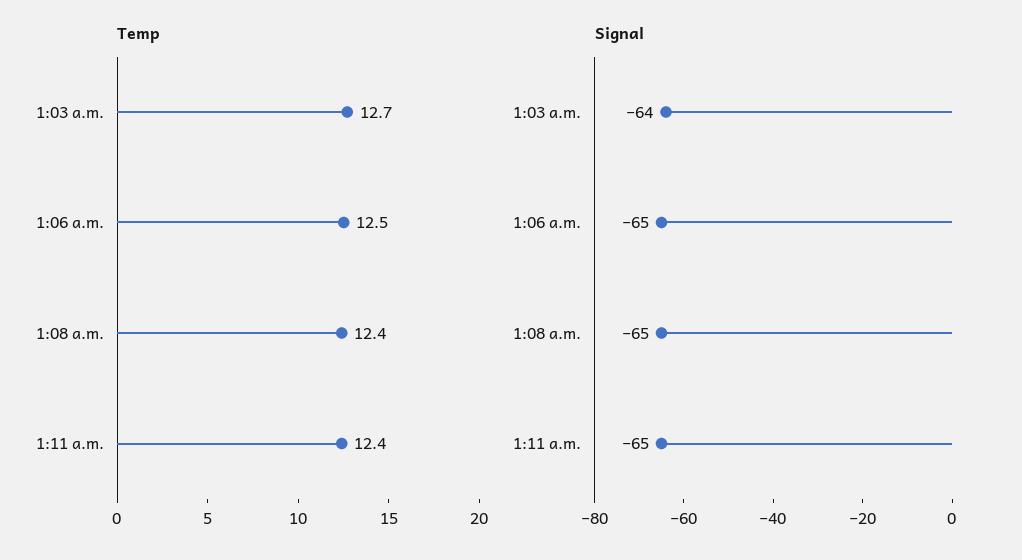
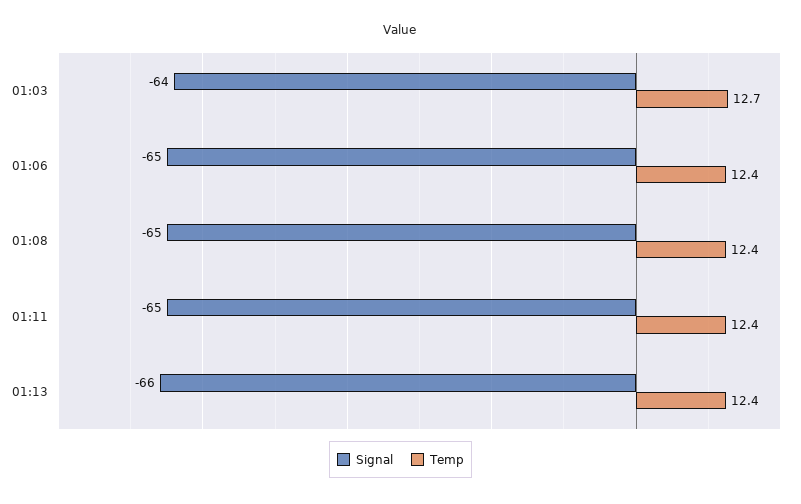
Temp, 1:06 a.m.: 12.5 -> 12.4
Signal, 01:13: none -> -66
Temp, 01:13: none -> 12.4

